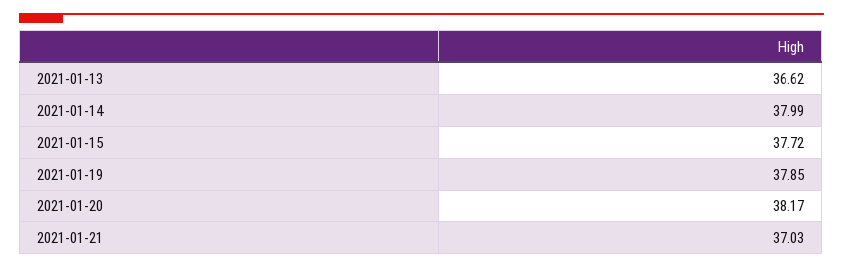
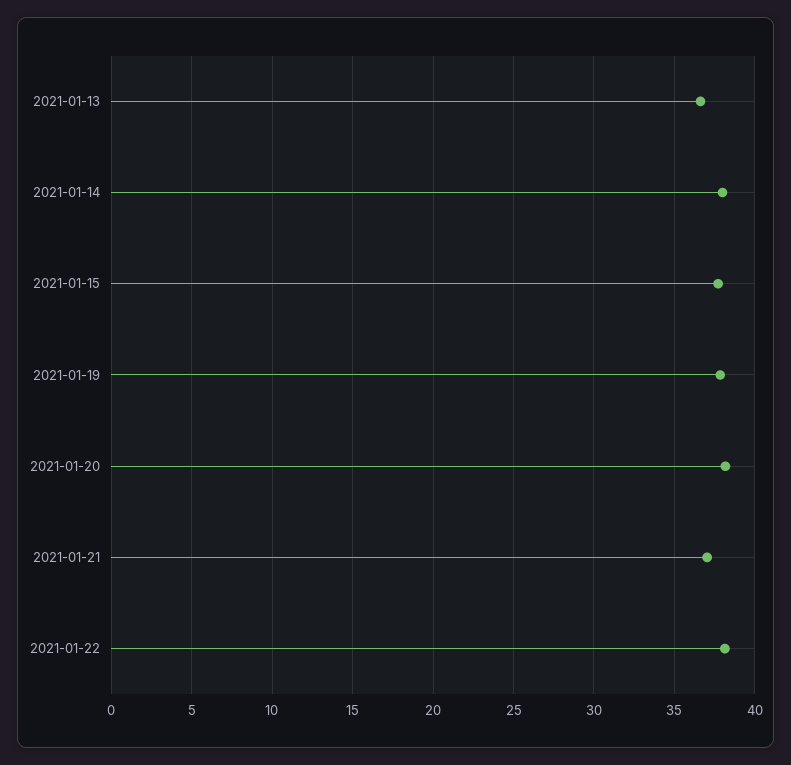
2021-01-22: none -> 38

